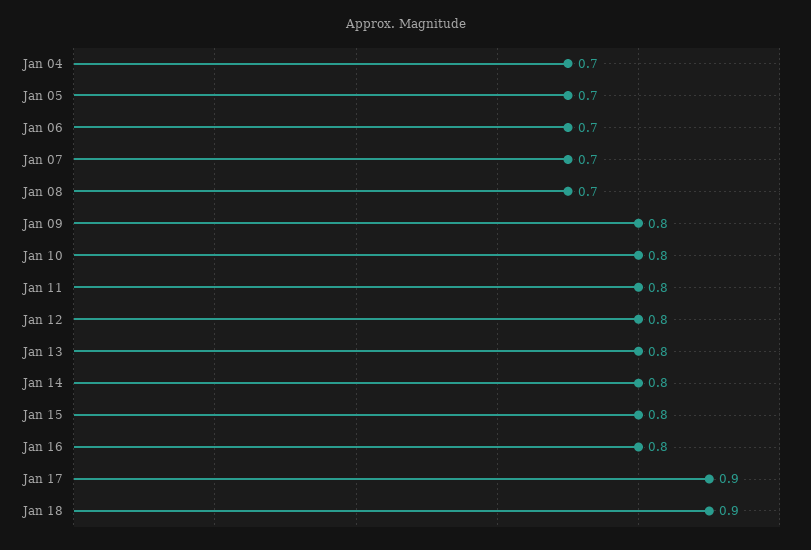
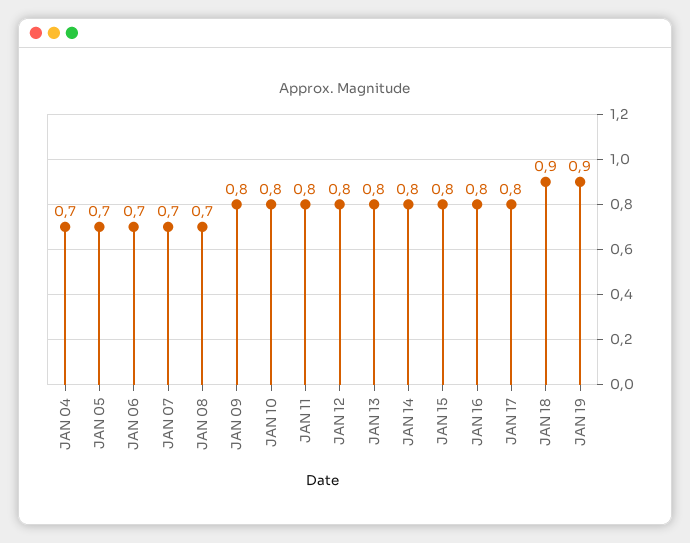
Jan 17: 0.9 -> 0.8
JAN 19: none -> 0.9

